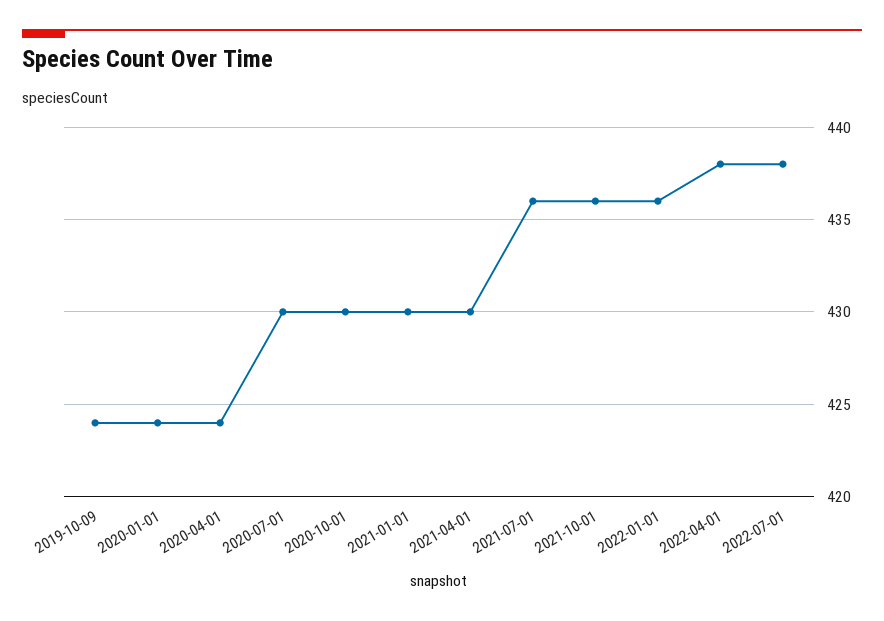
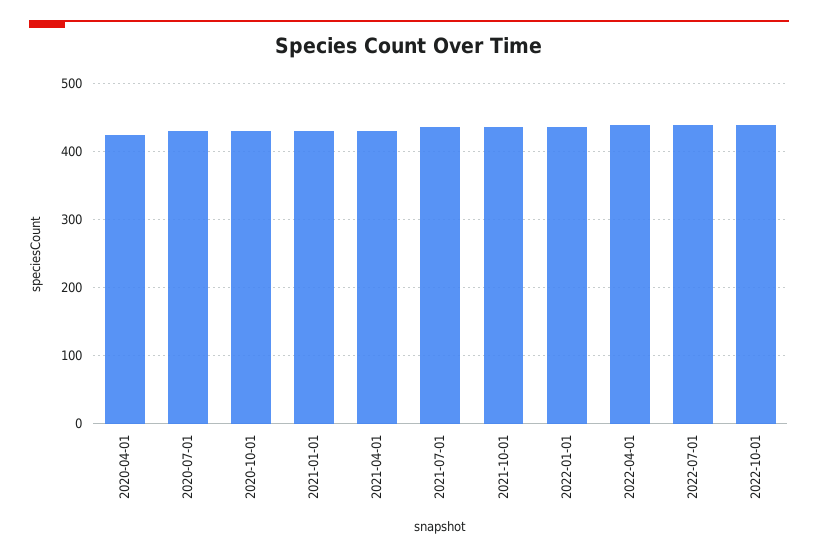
2019-10-09: 424 -> none
2020-01-01: 424 -> none
2022-10-01: none -> 440

